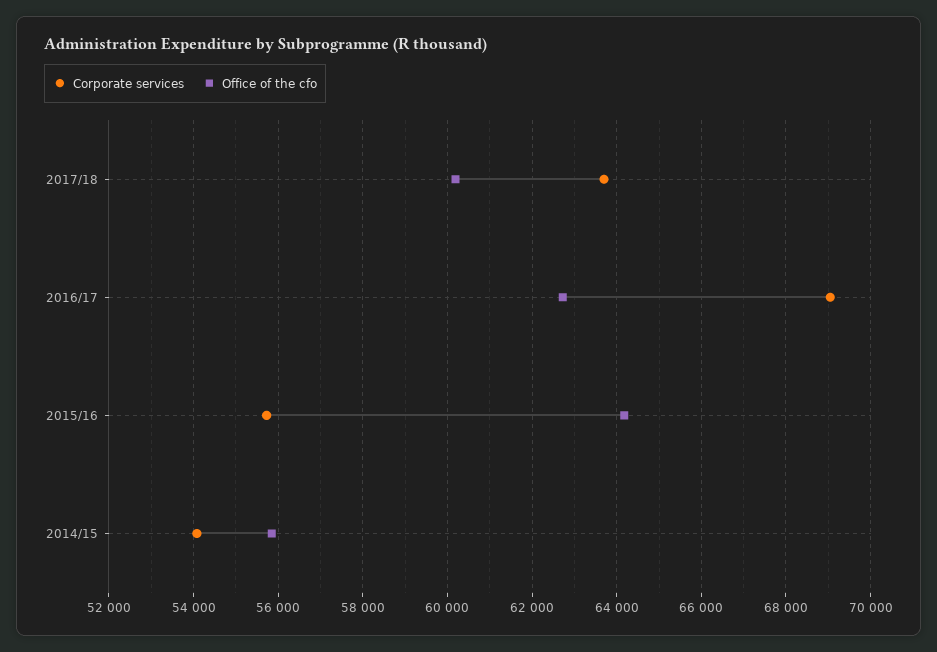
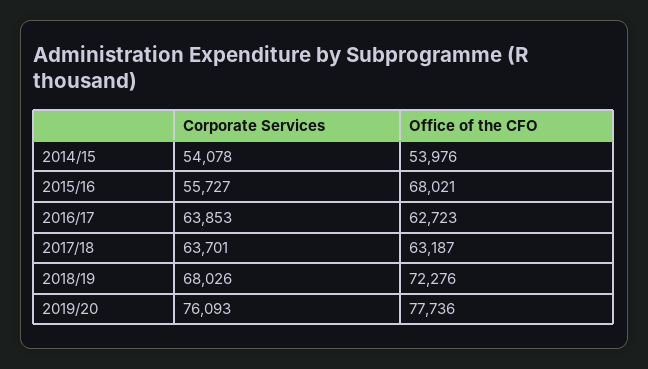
Office of the cfo, 2017/18: 60200 -> 63187
Corporate services, 2016/17: 69000 -> 63853
Office of the cfo, 2015/16: 64200 -> 68021
Office of the cfo, 2014/15: 55800 -> 53976
Corporate services, 2018/19: none -> 68026
Office of the cfo, 2018/19: none -> 72276
Corporate services, 2019/20: none -> 76093
Office of the cfo, 2019/20: none -> 77736

